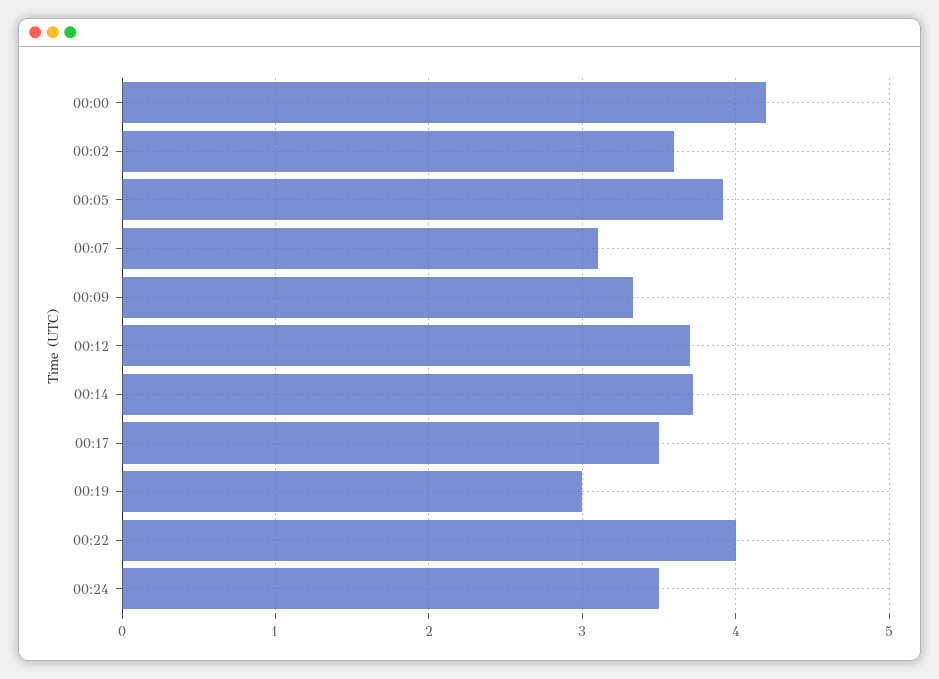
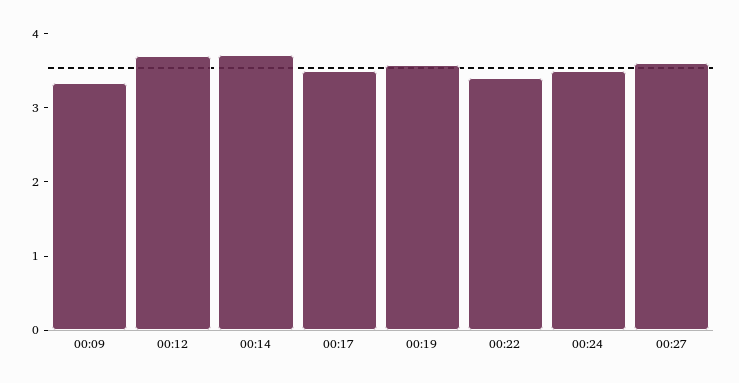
00:00: 4.2 -> none
00:02: 3.6 -> none
00:05: 3.9 -> none
00:07: 3.1 -> none
00:19: 3 -> 3.6
00:22: 4 -> 3.4
00:27: none -> 3.6

